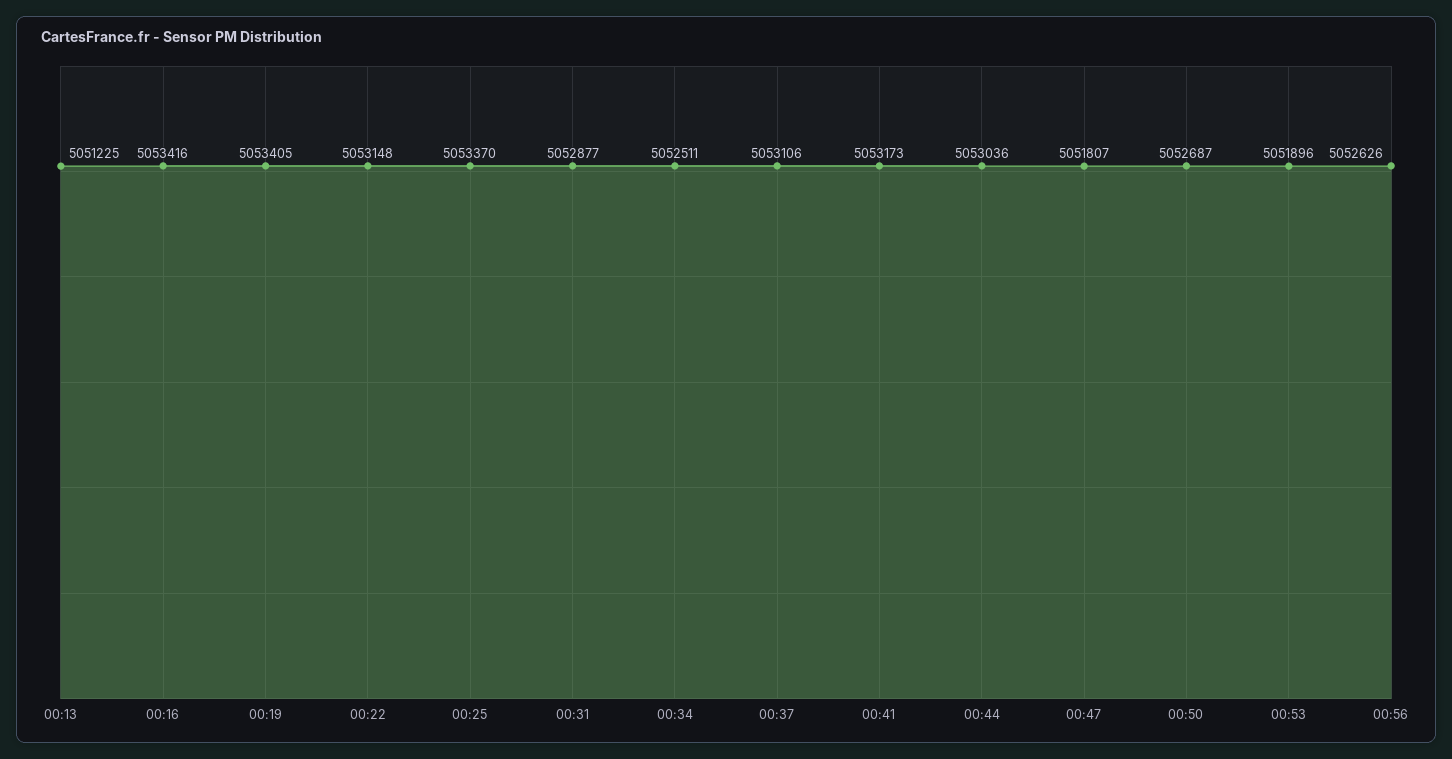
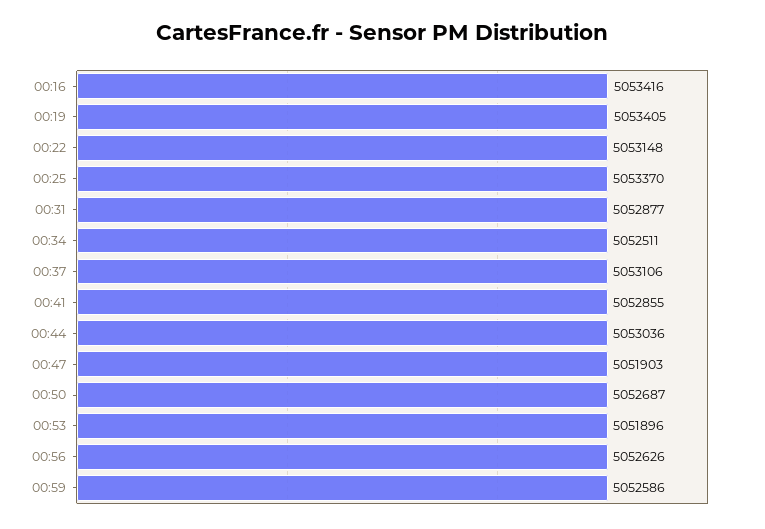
00:13: 5051225 -> none
00:41: 5053173 -> 5052855
00:47: 5051807 -> 5051903
00:59: none -> 5052586

